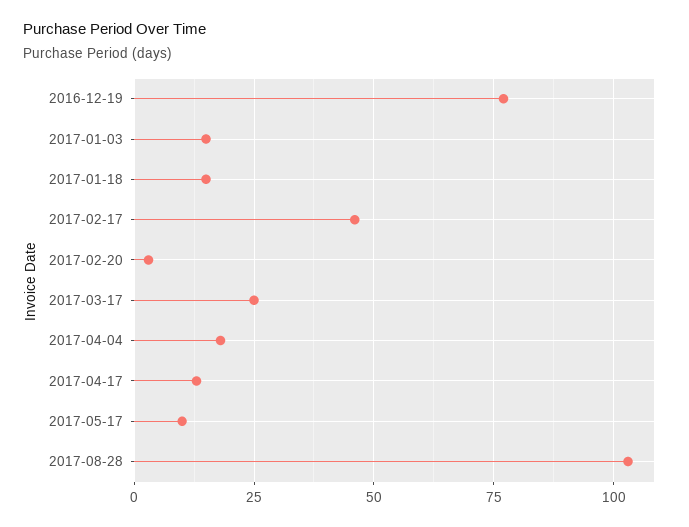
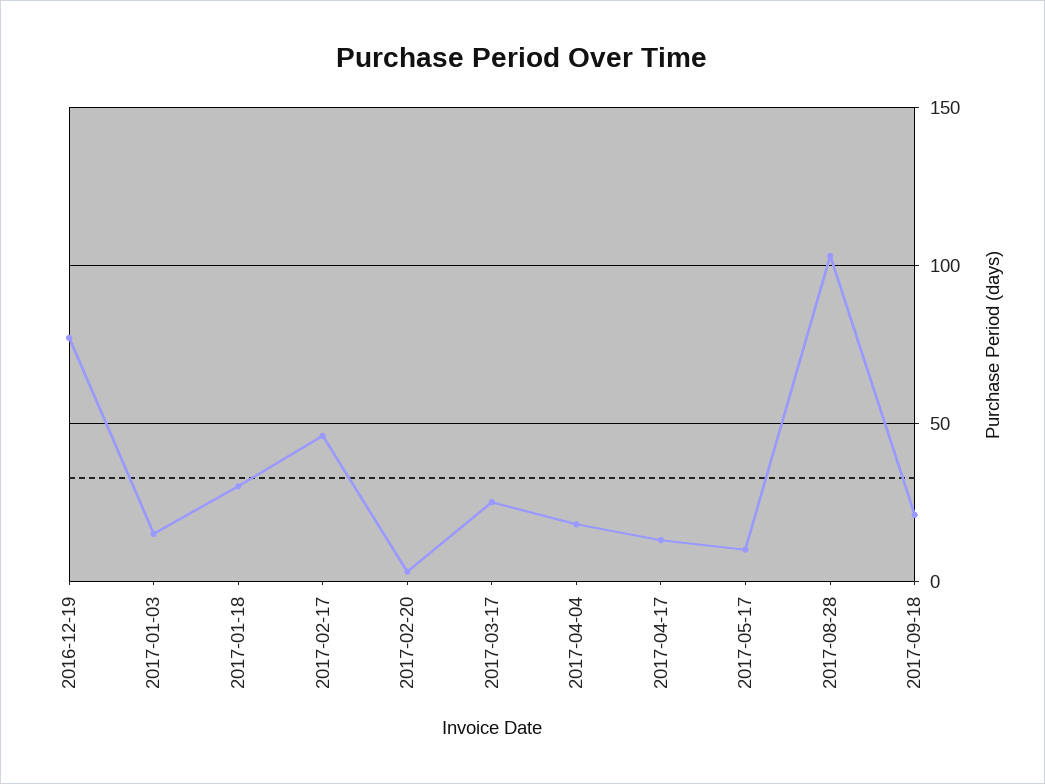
2017-01-18: 15 -> 30
2017-09-18: none -> 20

